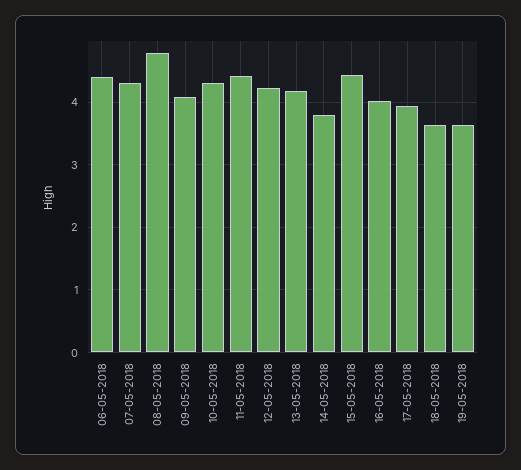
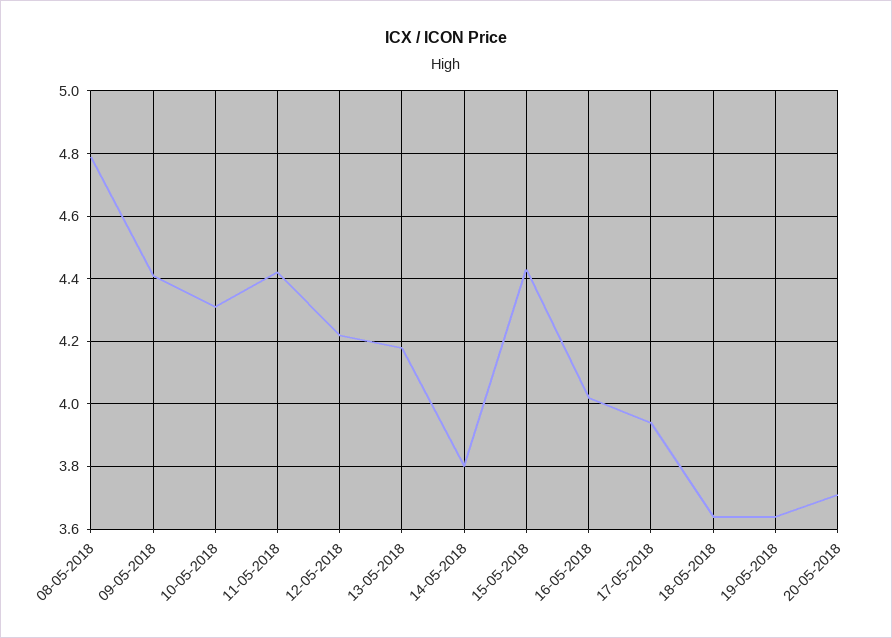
06-05-2018: 4.4 -> none
07-05-2018: 4.3 -> none
09-05-2018: 4.1 -> 4.4
20-05-2018: none -> 3.7

